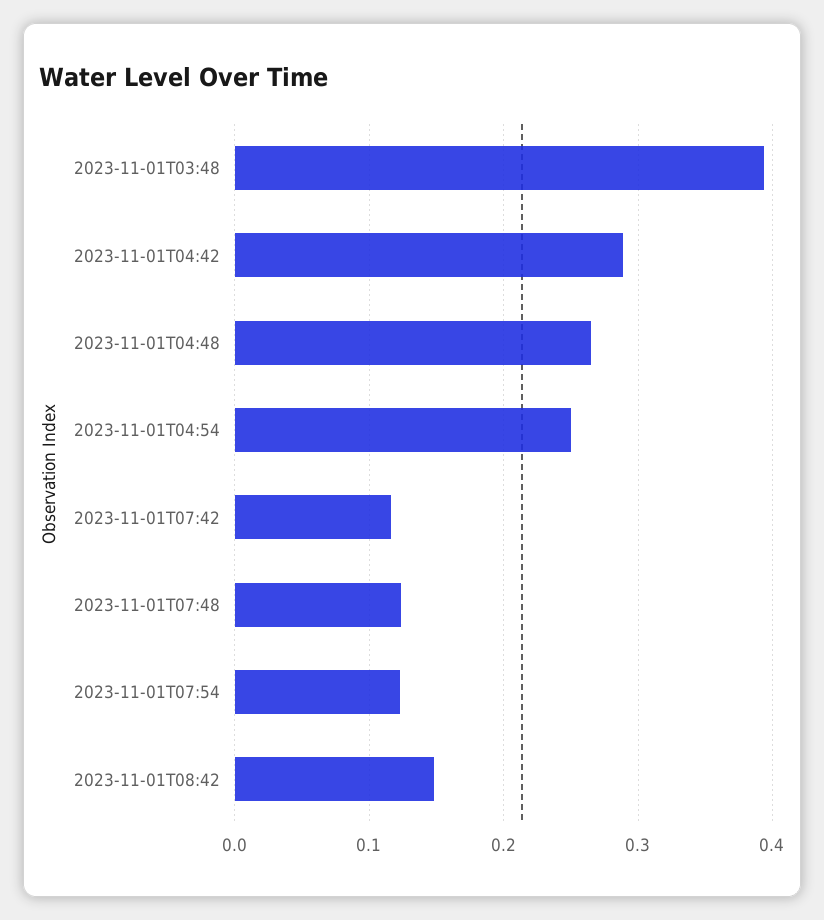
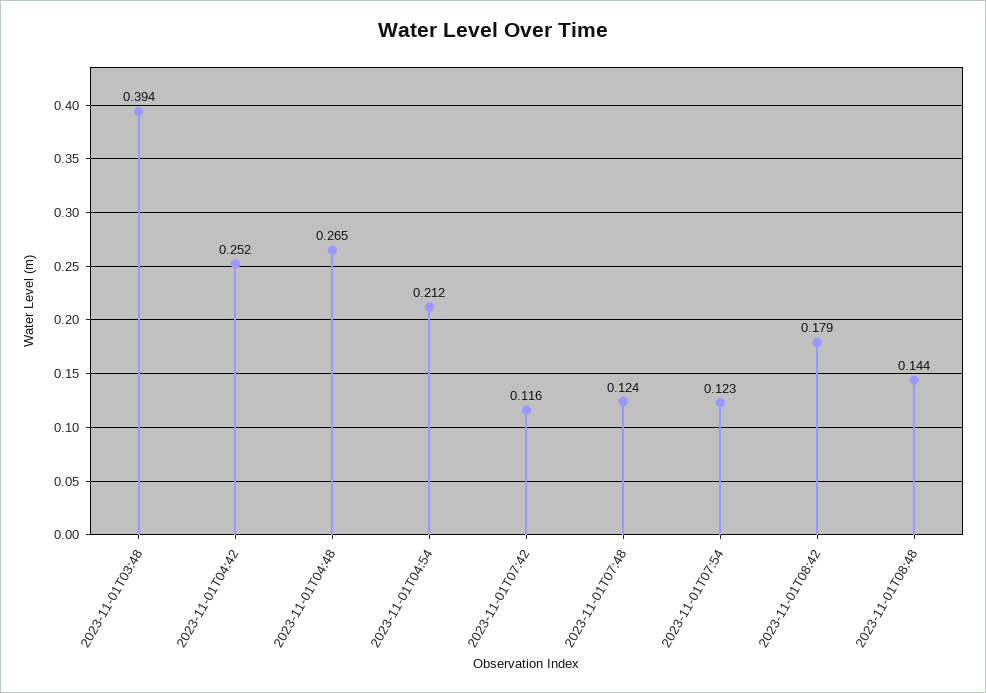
2023-11-01T04:42: 0.29 -> 0.252
2023-11-01T04:54: 0.25 -> 0.212
2023-11-01T08:42: 0.15 -> 0.179
2023-11-01T08:48: none -> 0.144

